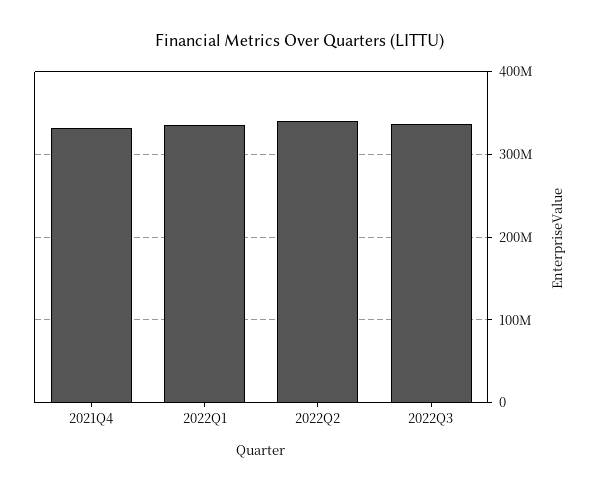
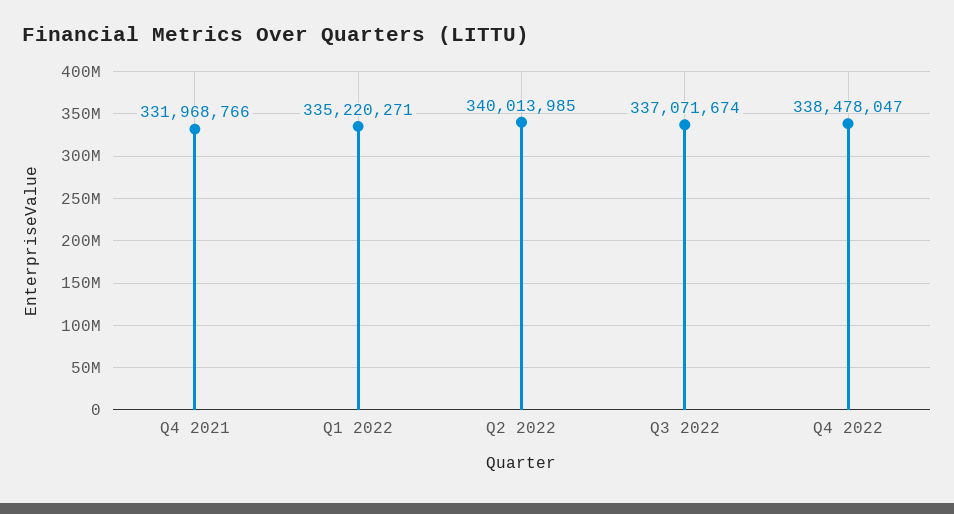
Q4 2022: none -> 338478047

